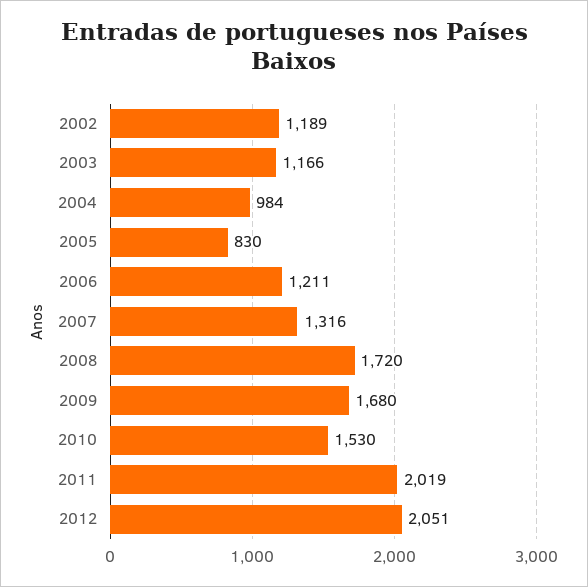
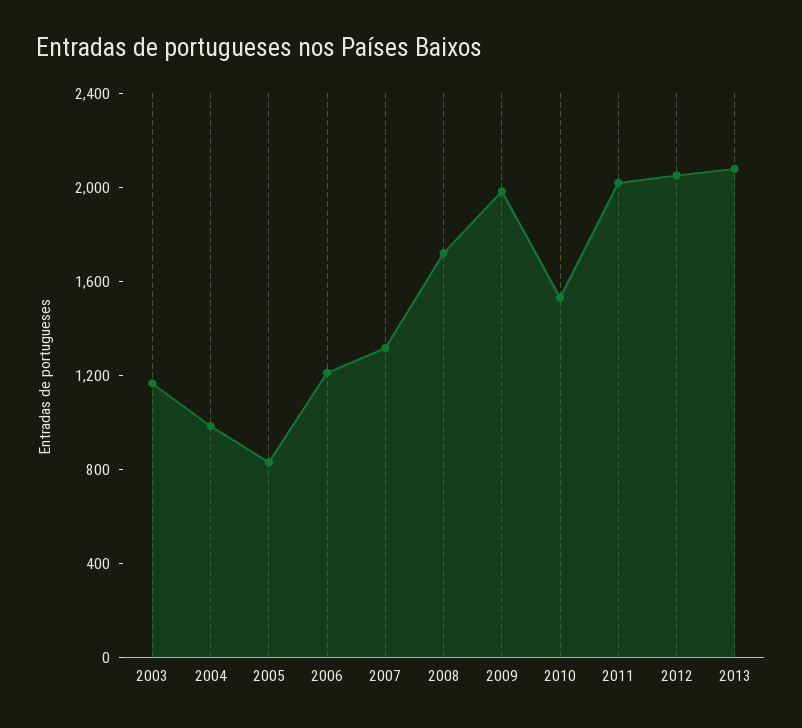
2002: 1189 -> none
2009: 1680 -> 2000
2013: none -> 2100

